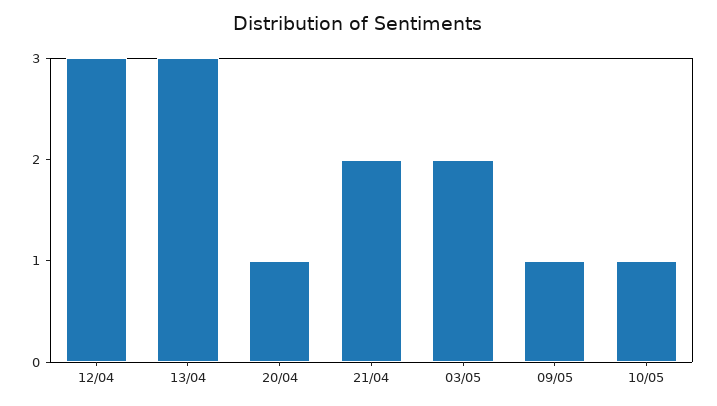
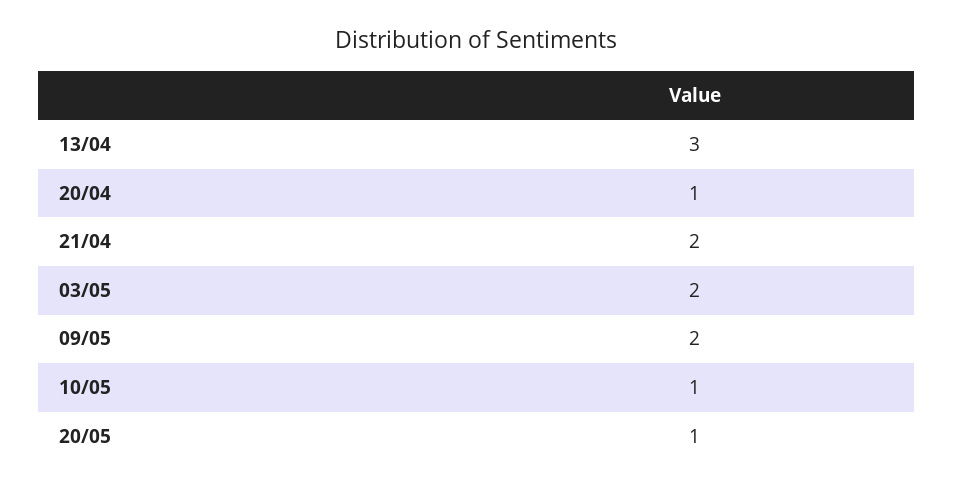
12/04: 3 -> none
09/05: 1 -> 2
20/05: none -> 1

